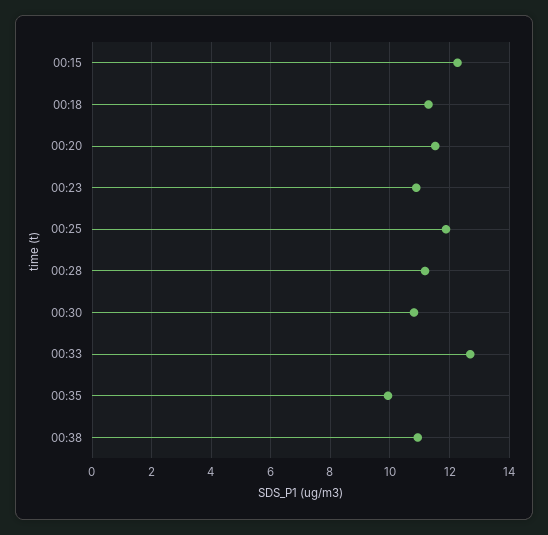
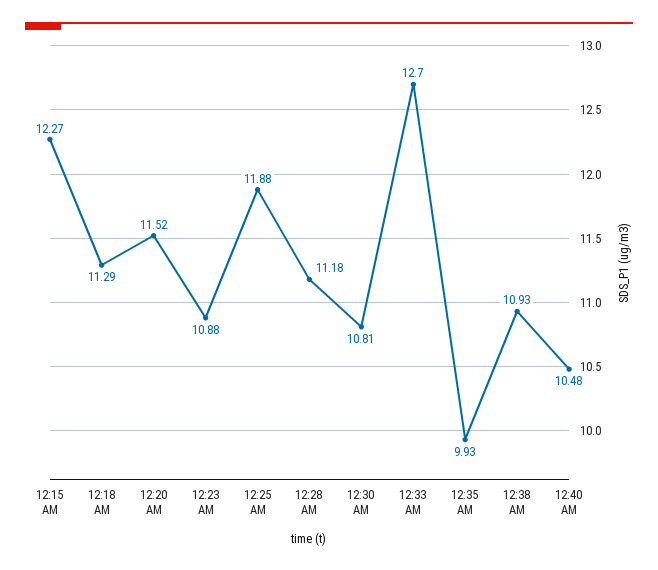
12:40 AM: none -> 10.48

